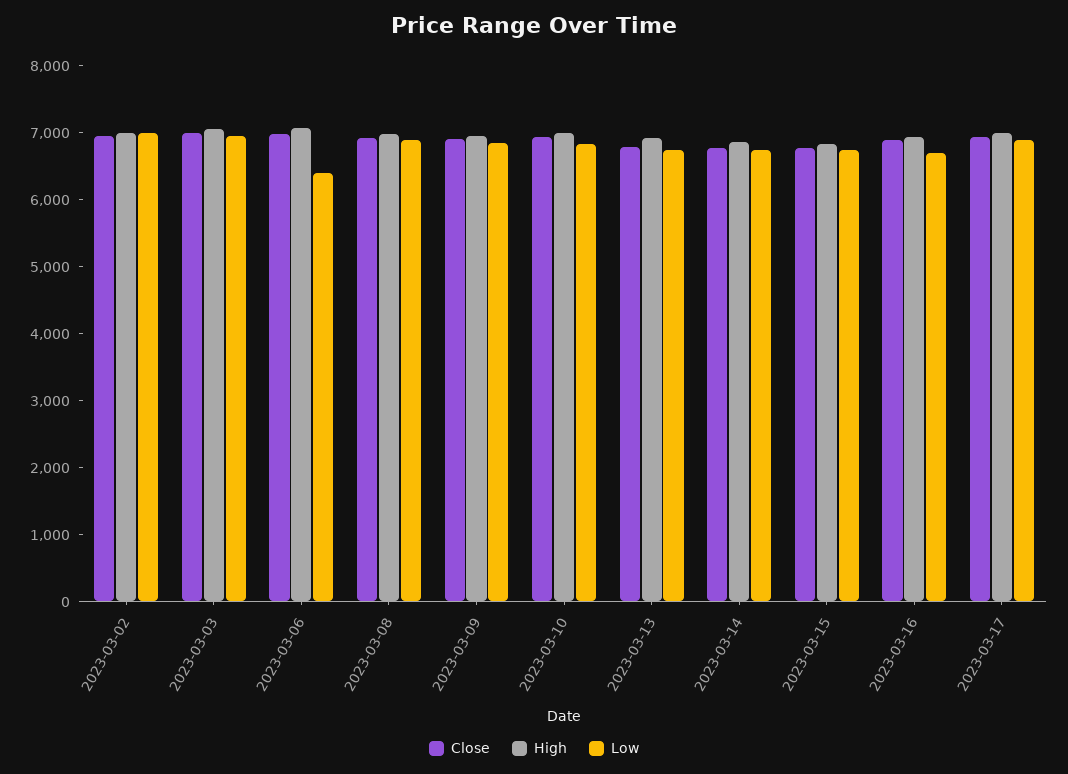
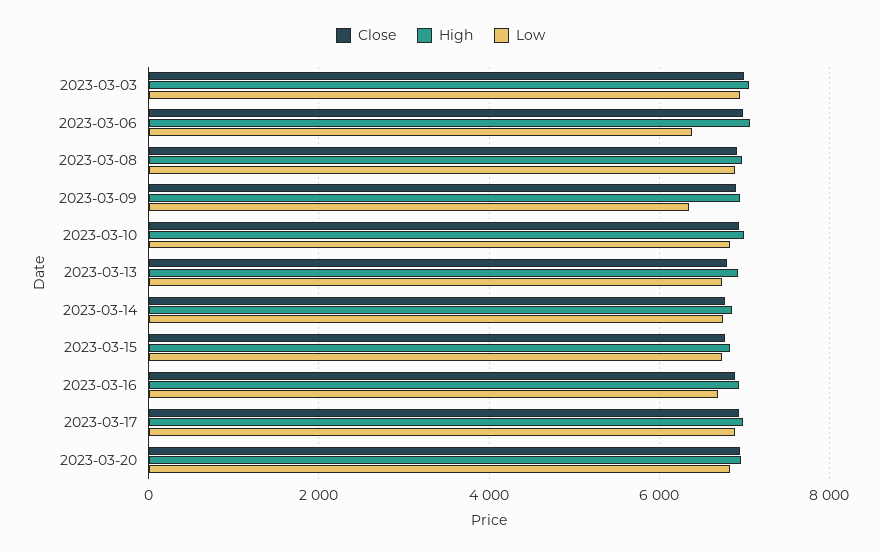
Close, 2023-03-02: 7000 -> none
High, 2023-03-02: 7000 -> none
Low, 2023-03-02: 7000 -> none
Low, 2023-03-09: 6800 -> 6400
Close, 2023-03-20: none -> 7000
High, 2023-03-20: none -> 7000
Low, 2023-03-20: none -> 6800

